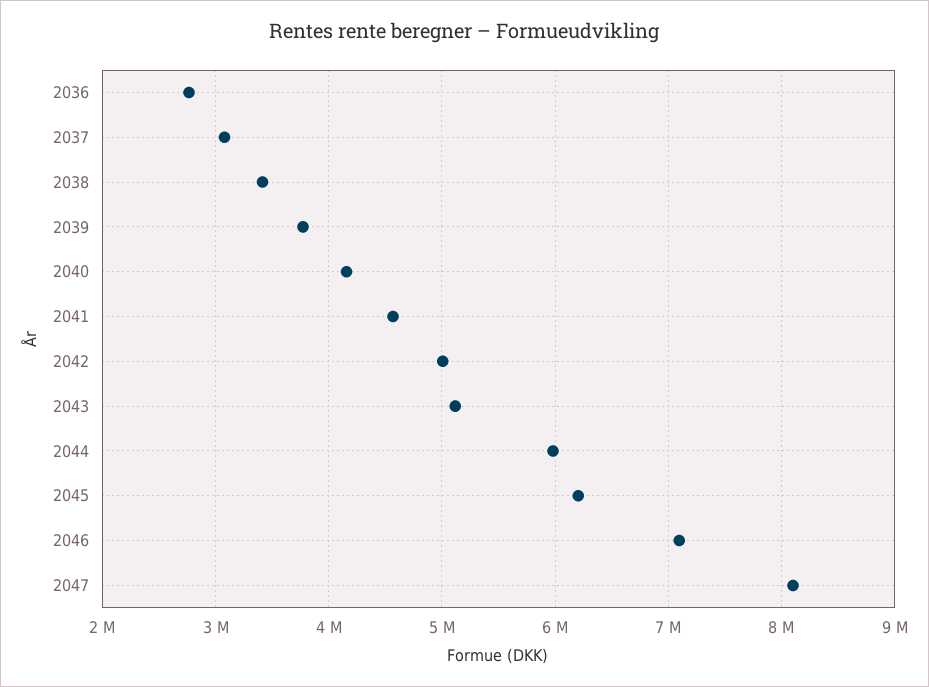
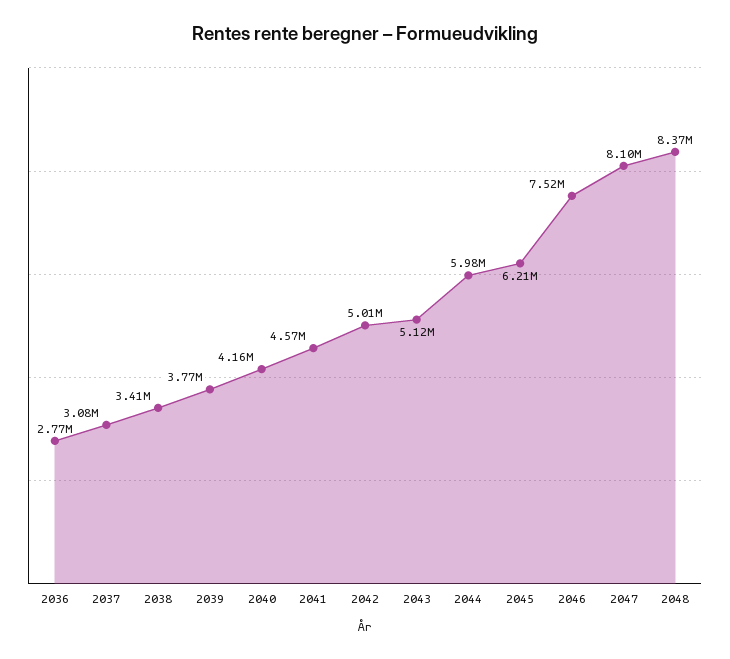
2046: 7100000 -> 7520000
2048: none -> 8370000

